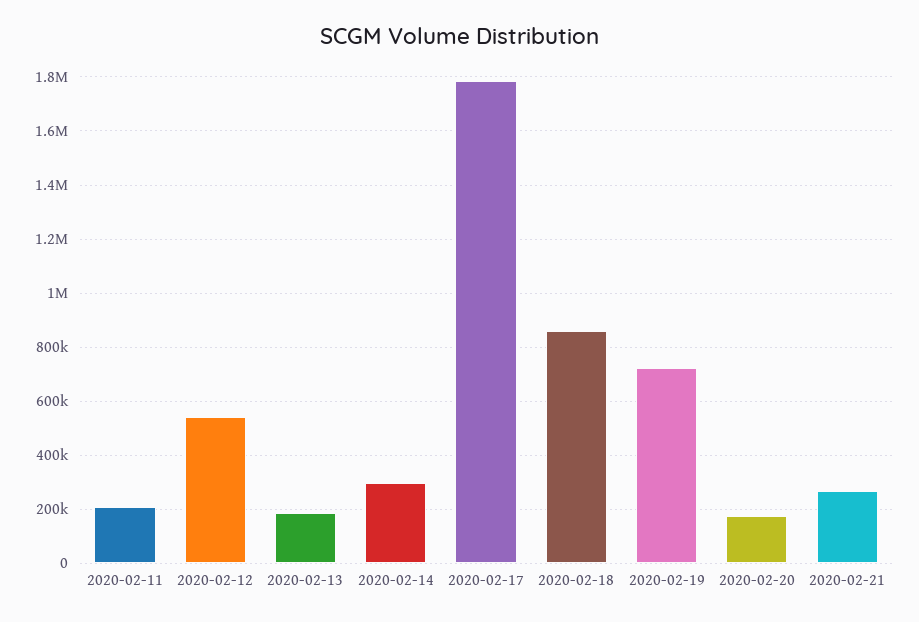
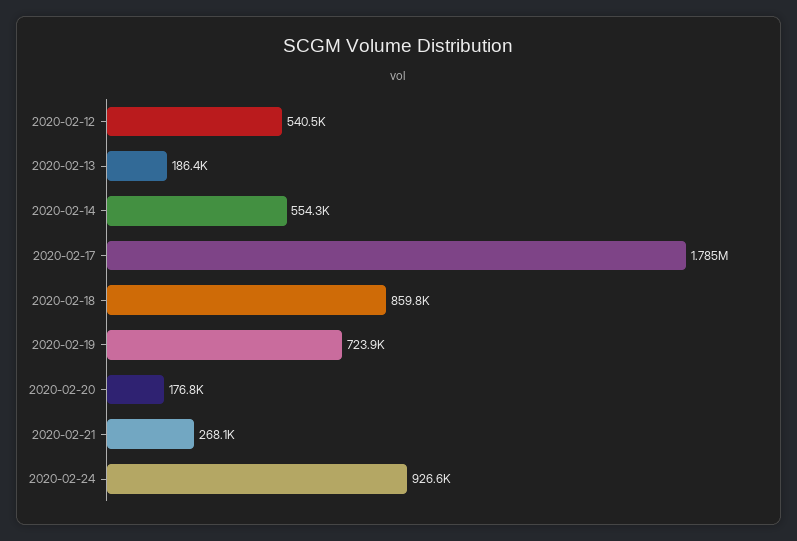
2020-02-11: 200000 -> none
2020-02-14: 300000 -> 554300
2020-02-24: none -> 926600

